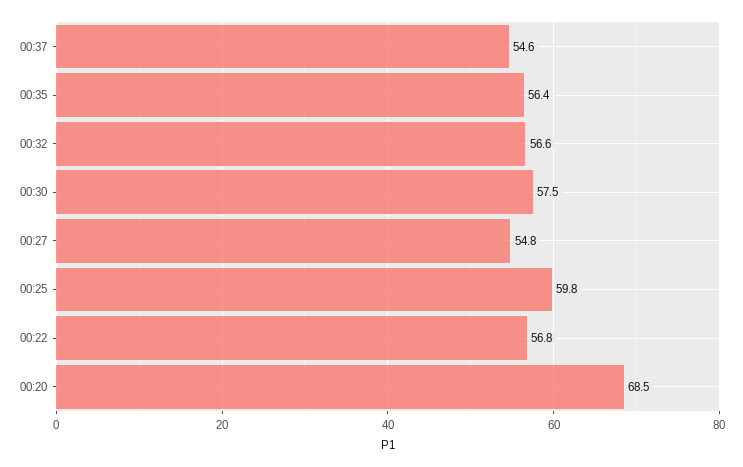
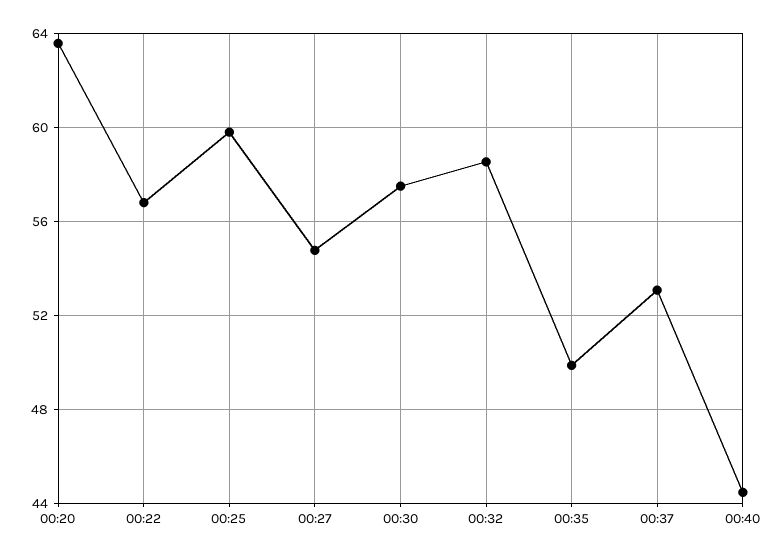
00:37: 54.6 -> 53
00:35: 56.4 -> 50
00:32: 56.6 -> 58.5
00:20: 68.5 -> 63.5
00:40: none -> 44.5

